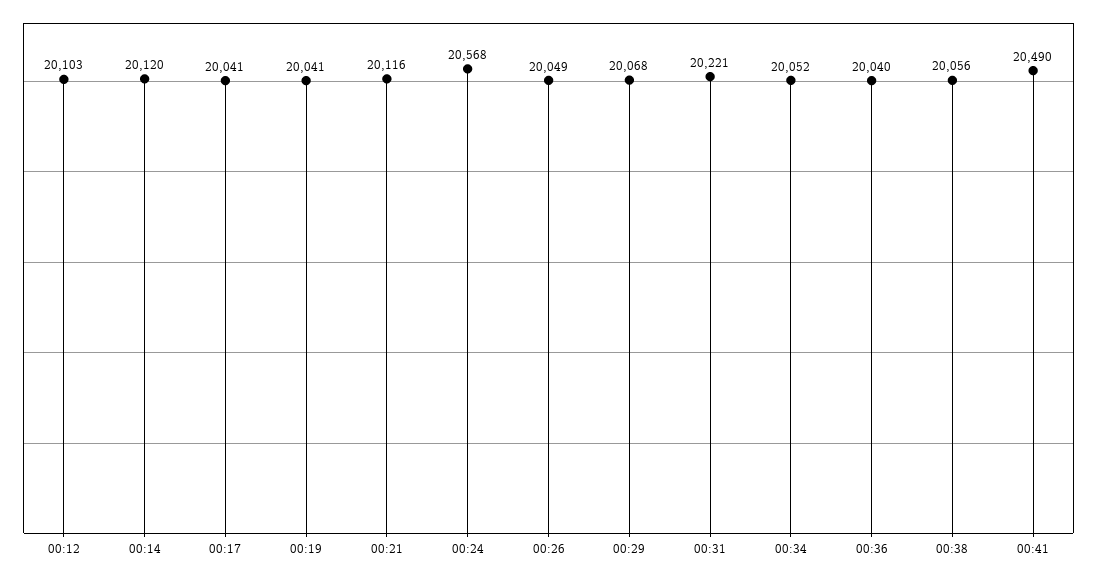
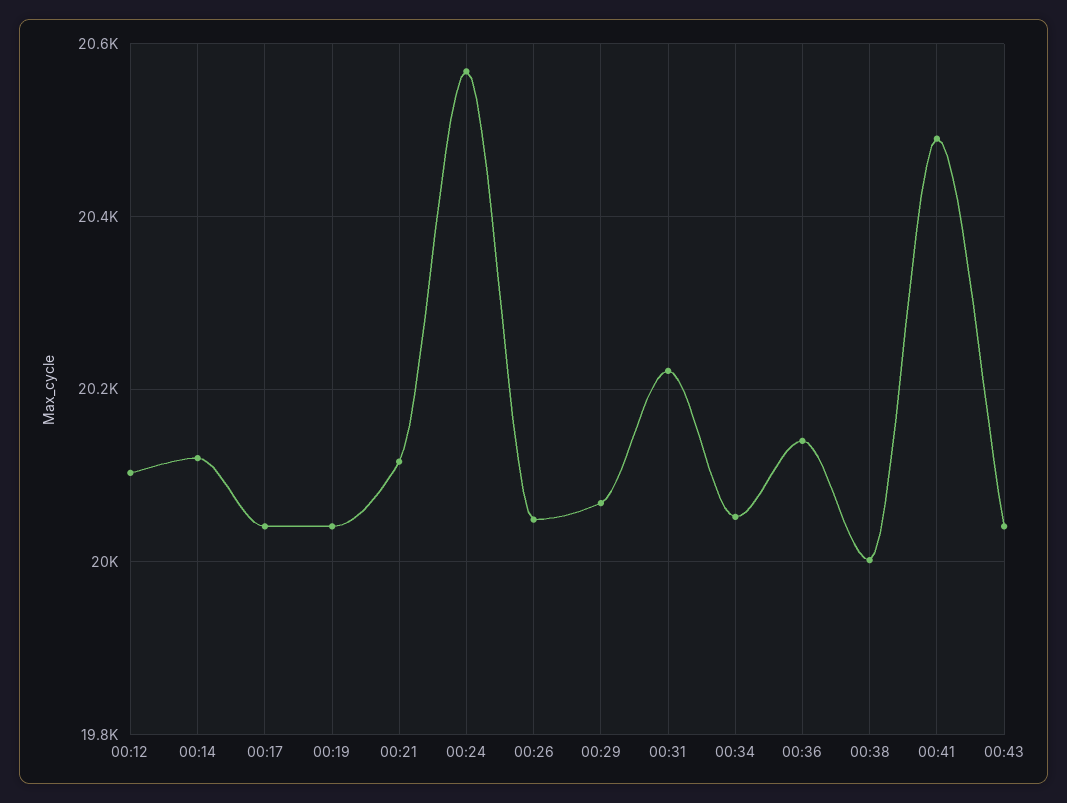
00:36: 20040 -> 20140
00:38: 20056 -> 20000
00:43: none -> 20040

